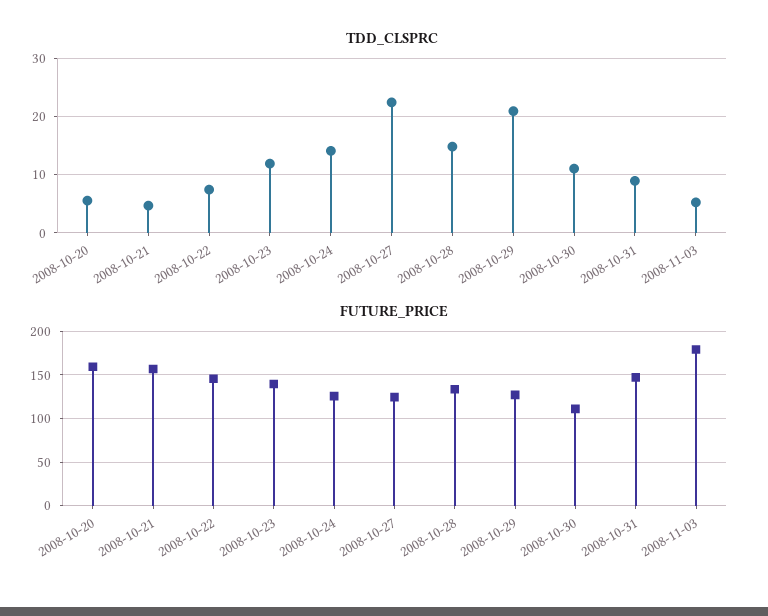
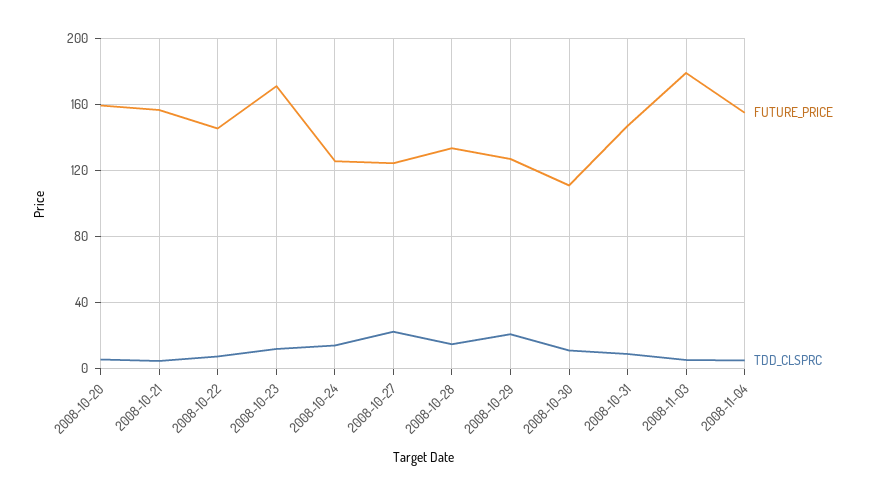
FUTURE_PRICE, 2008-10-23: 140 -> 170
FUTURE_PRICE, 2008-11-04: none -> 155
TDD_CLSPRC, 2008-11-04: none -> 5

